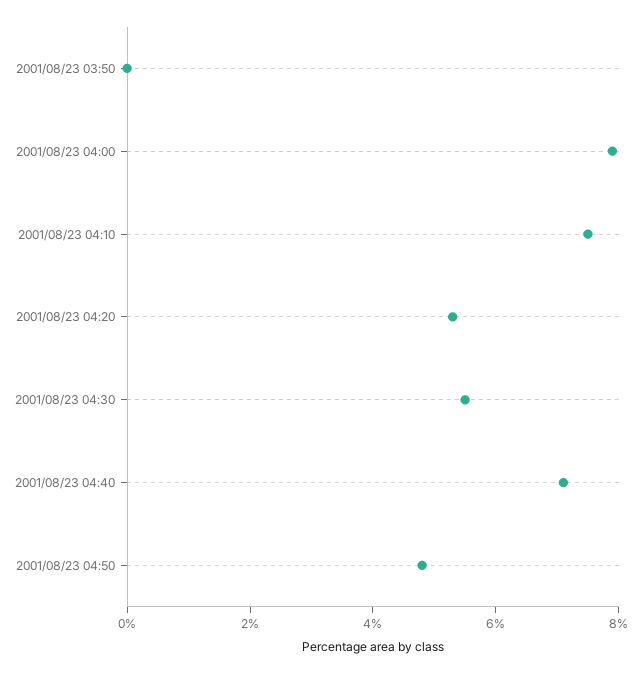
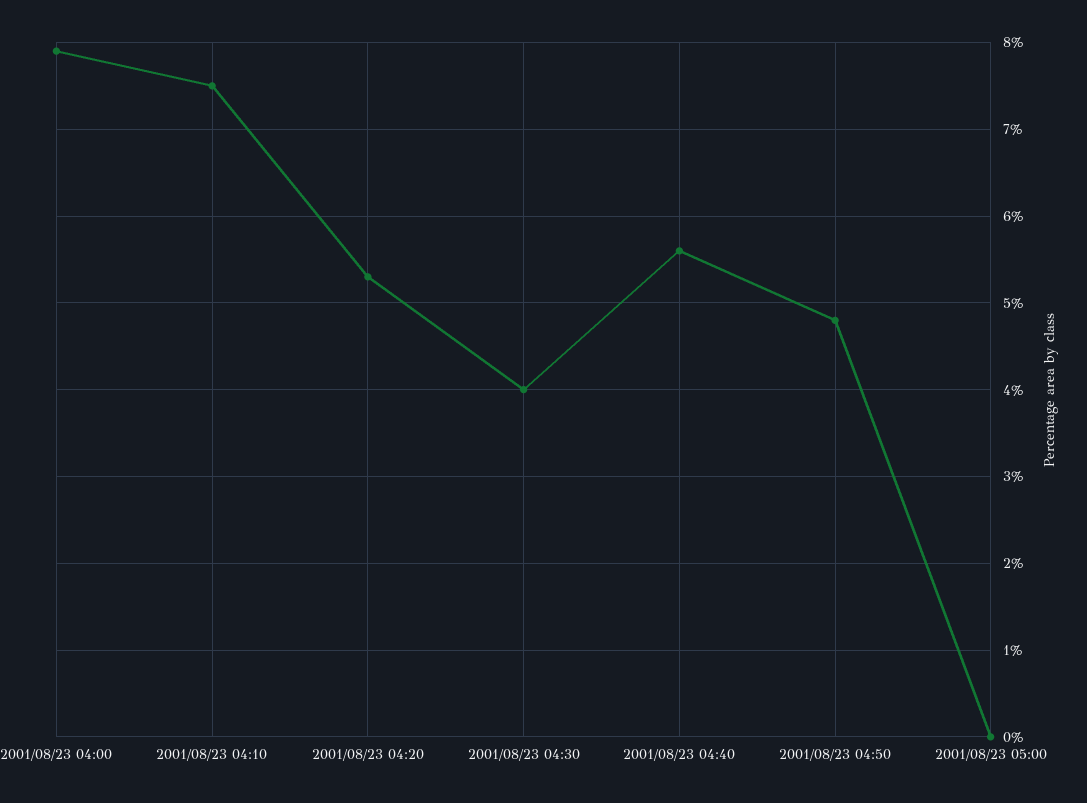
2001/08/23 03:50: 0 -> none
2001/08/23 04:30: 5.5 -> 4
2001/08/23 04:40: 7 -> 5.6
2001/08/23 05:00: none -> 0

